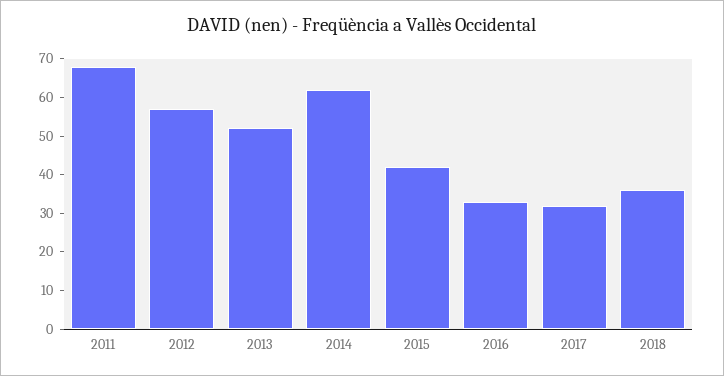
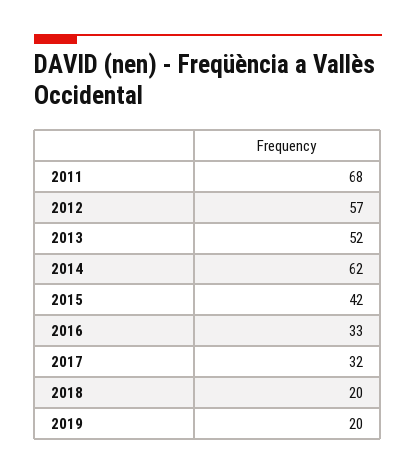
2018: 35 -> 20
2019: none -> 20

